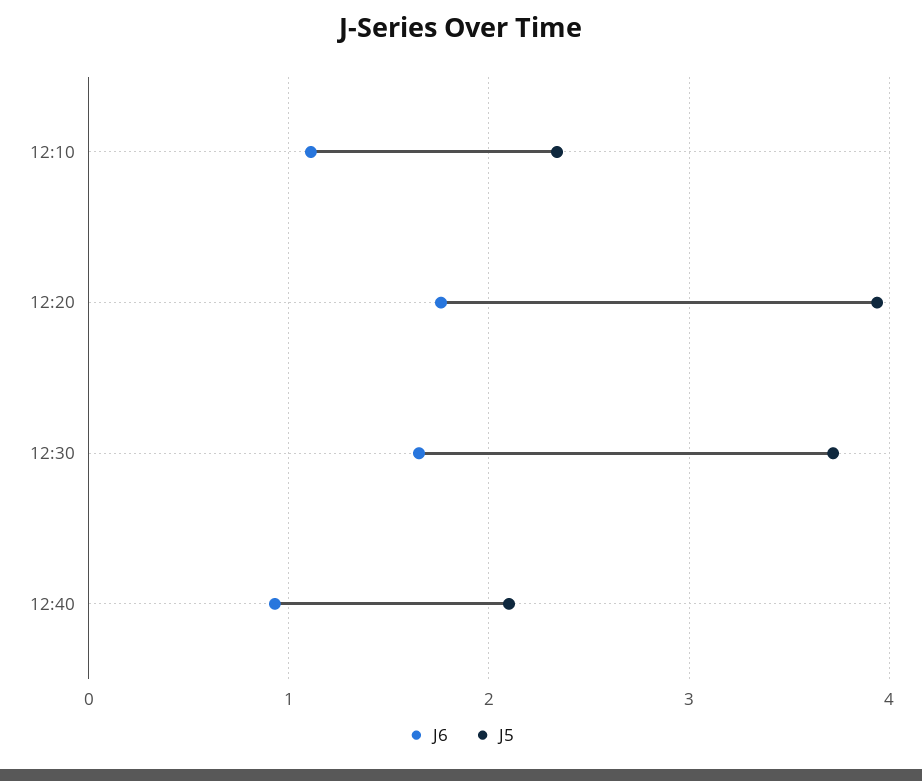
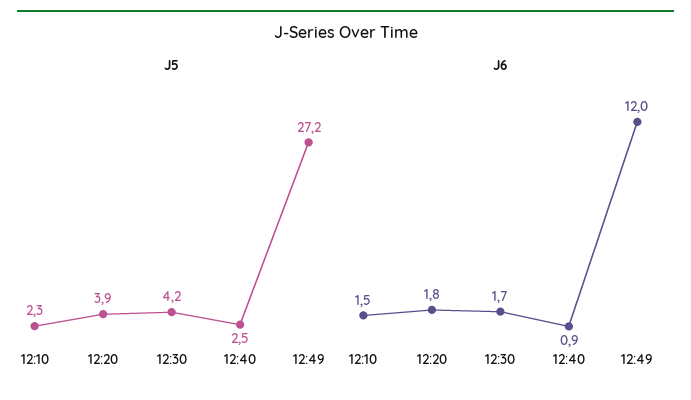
J6, 12:10: 1.1 -> 1.5
J5, 12:30: 3.7 -> 4.2
J5, 12:40: 2.1 -> 2.5
J5, 12:49: none -> 27.2
J6, 12:49: none -> 12

